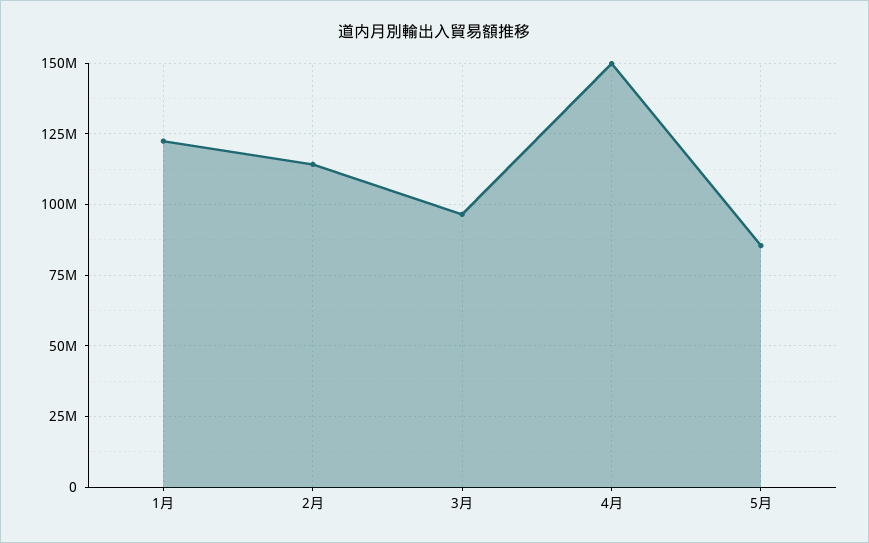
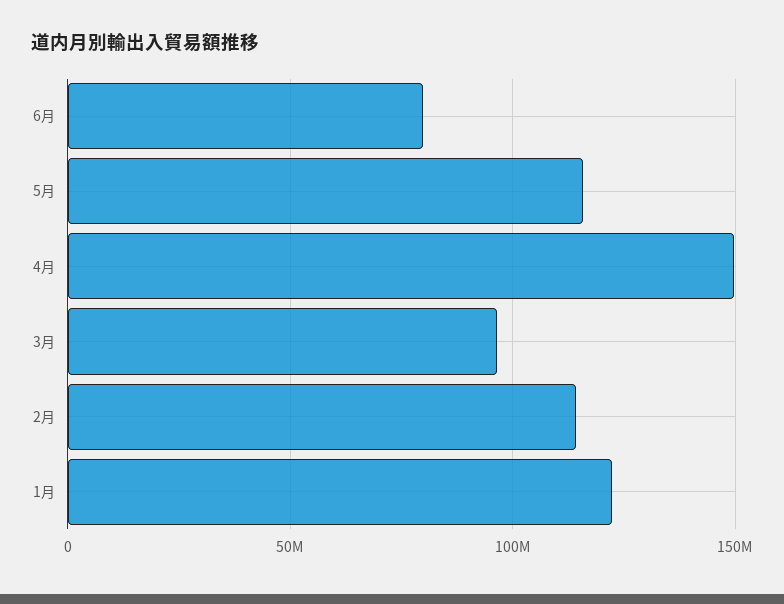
5月: 85000000 -> 115000000
6月: none -> 80000000

